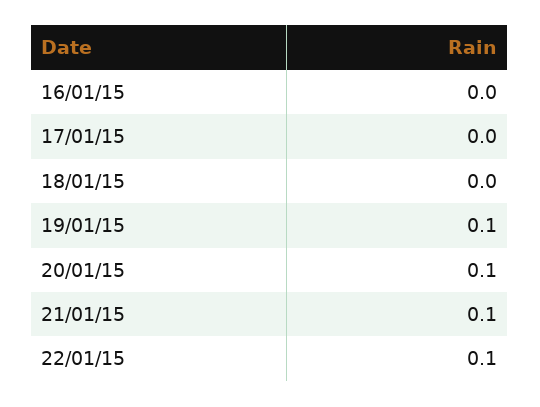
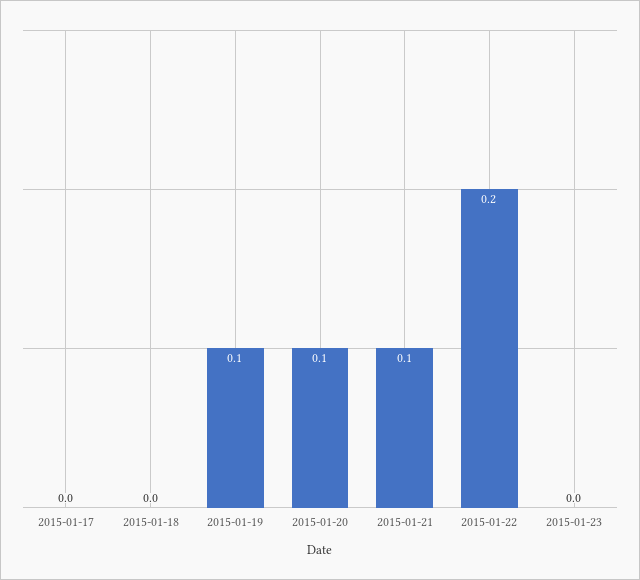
16/01/15: 0 -> none
22/01/15: 0.1 -> 0.2
2015-01-23: none -> 0

